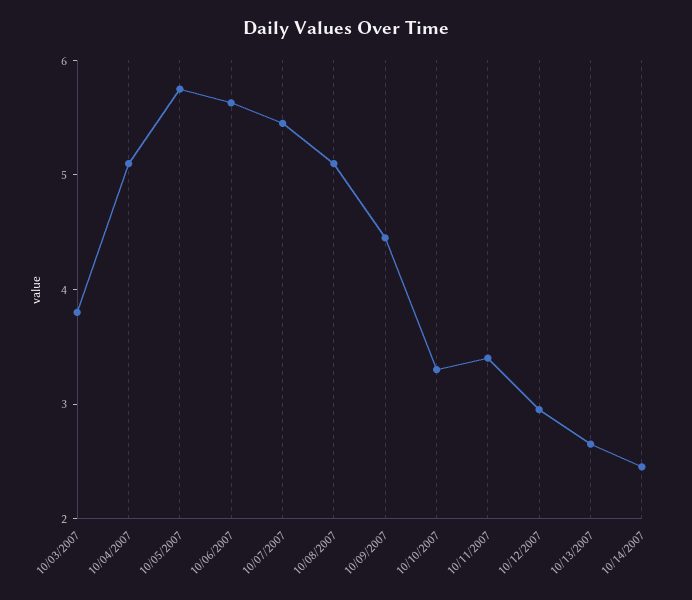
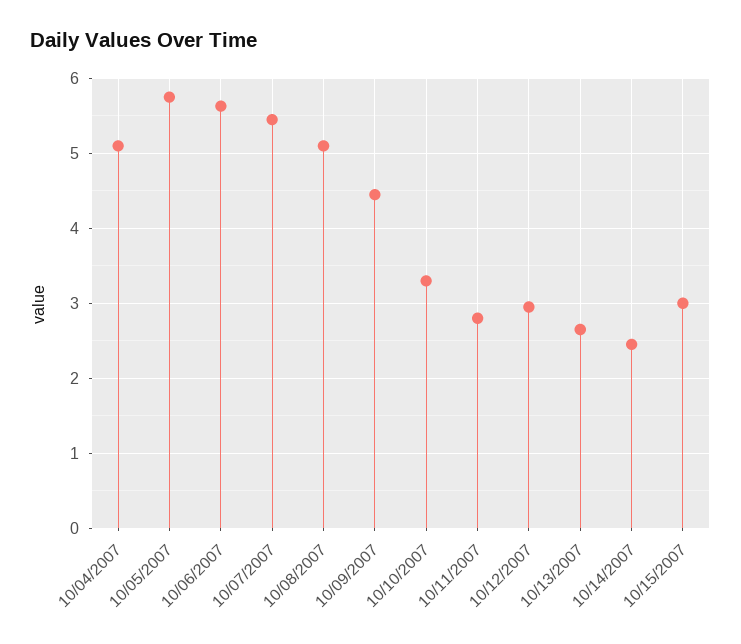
10/03/2007: 3.8 -> none
10/11/2007: 3.4 -> 2.8
10/15/2007: none -> 3

